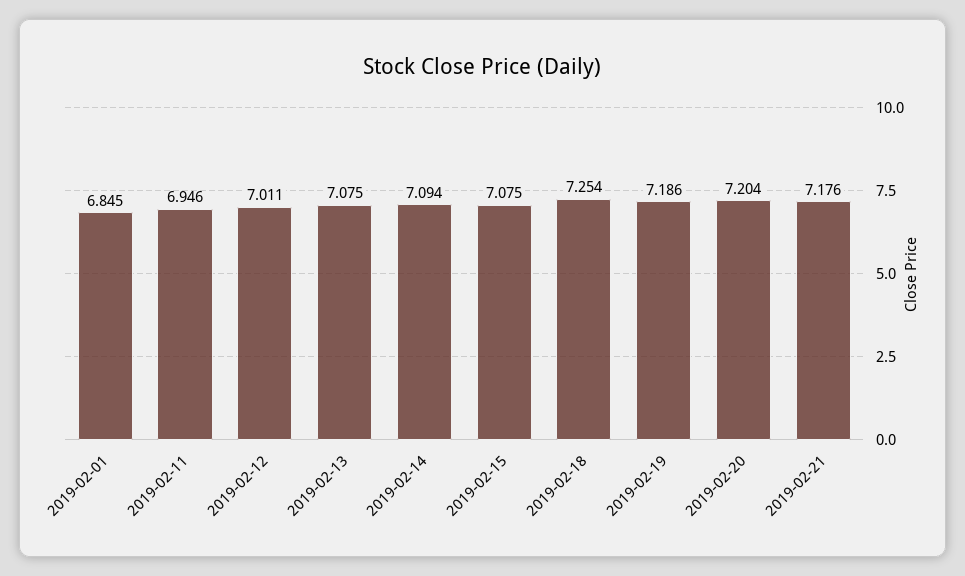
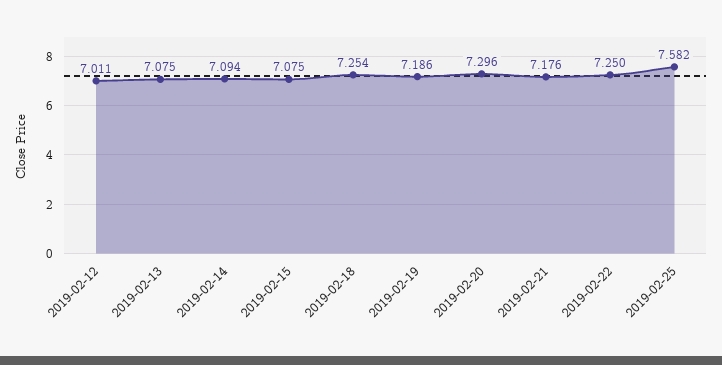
2019-02-01: 6.845 -> none
2019-02-11: 6.946 -> none
2019-02-20: 7.204 -> 7.296
2019-02-22: none -> 7.25
2019-02-25: none -> 7.582

